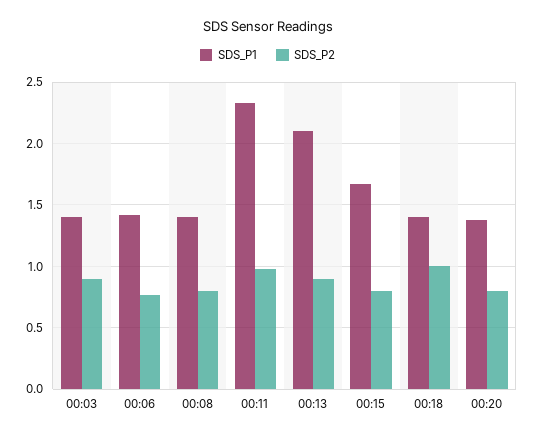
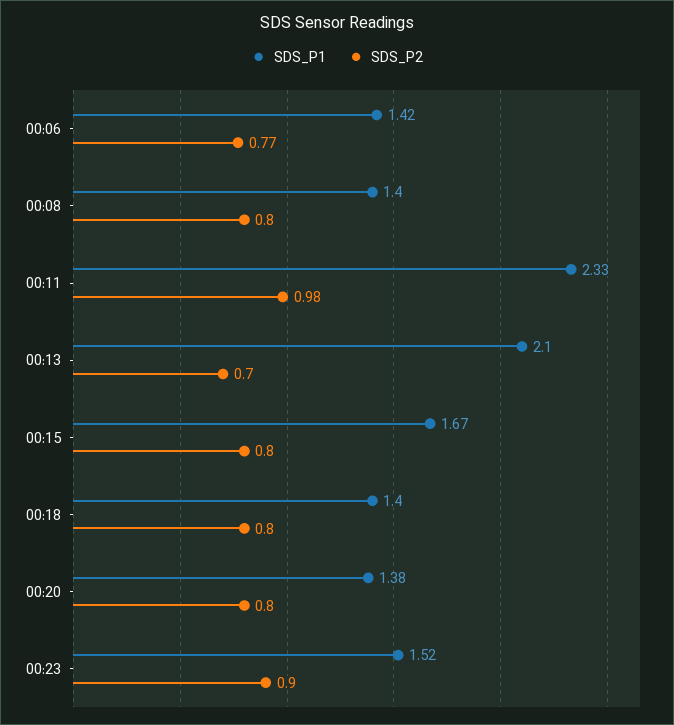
SDS_P1, 00:03: 1.4 -> none
SDS_P2, 00:03: 0.9 -> none
SDS_P2, 00:13: 0.9 -> 0.7
SDS_P2, 00:18: 1 -> 0.8
SDS_P1, 00:23: none -> 1.52
SDS_P2, 00:23: none -> 0.9

